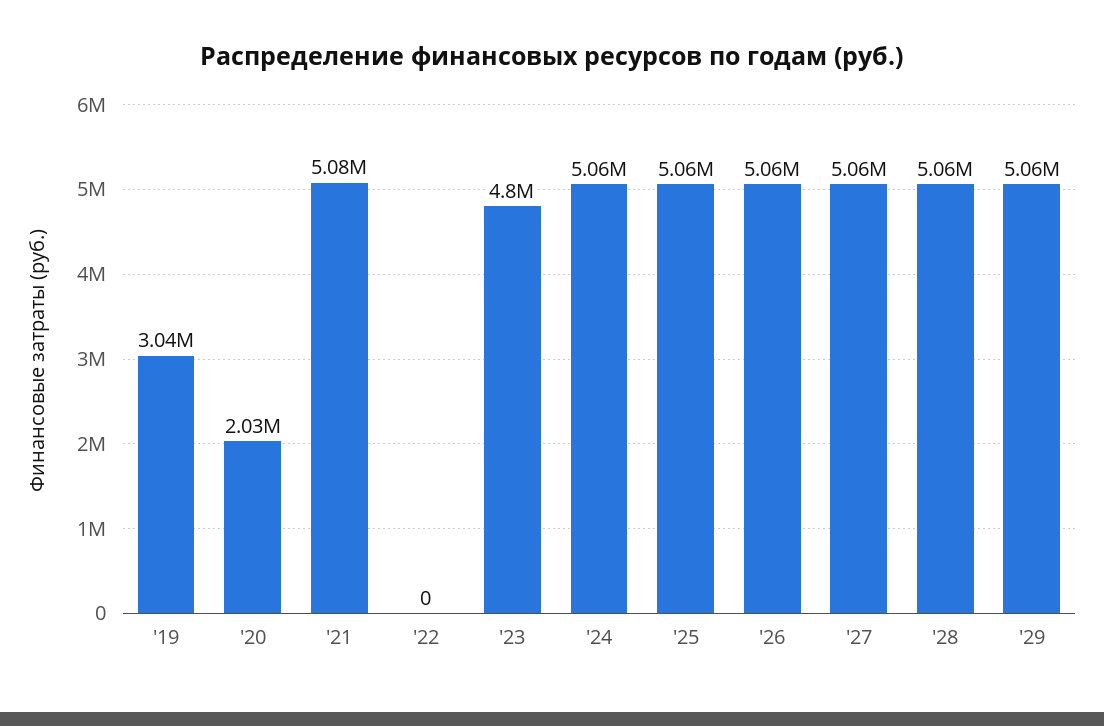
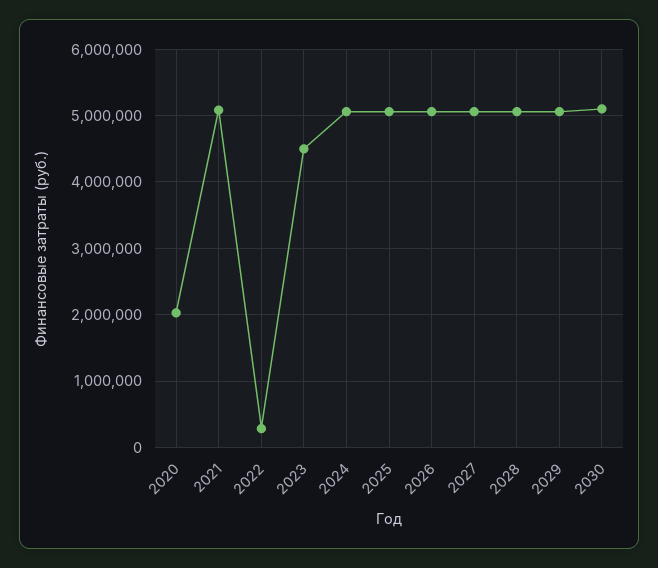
'19: 3040000 -> none
'22: 0 -> 300000
'23: 4800000 -> 4500000
2030: none -> 5100000

